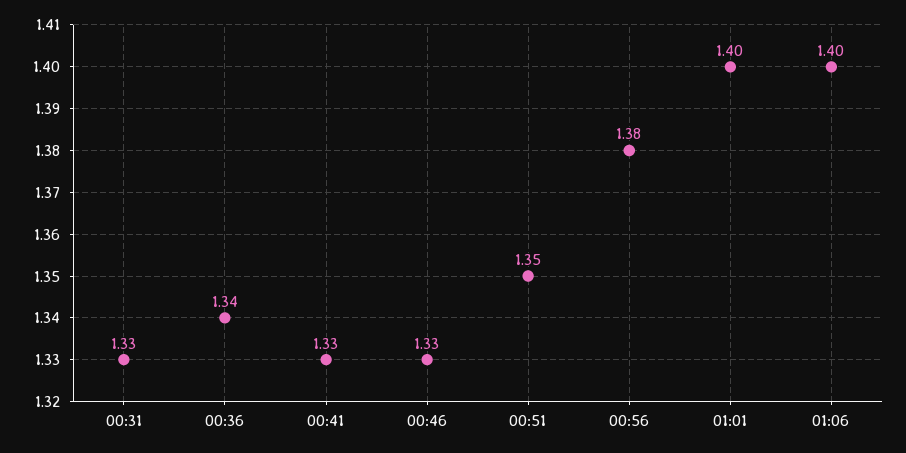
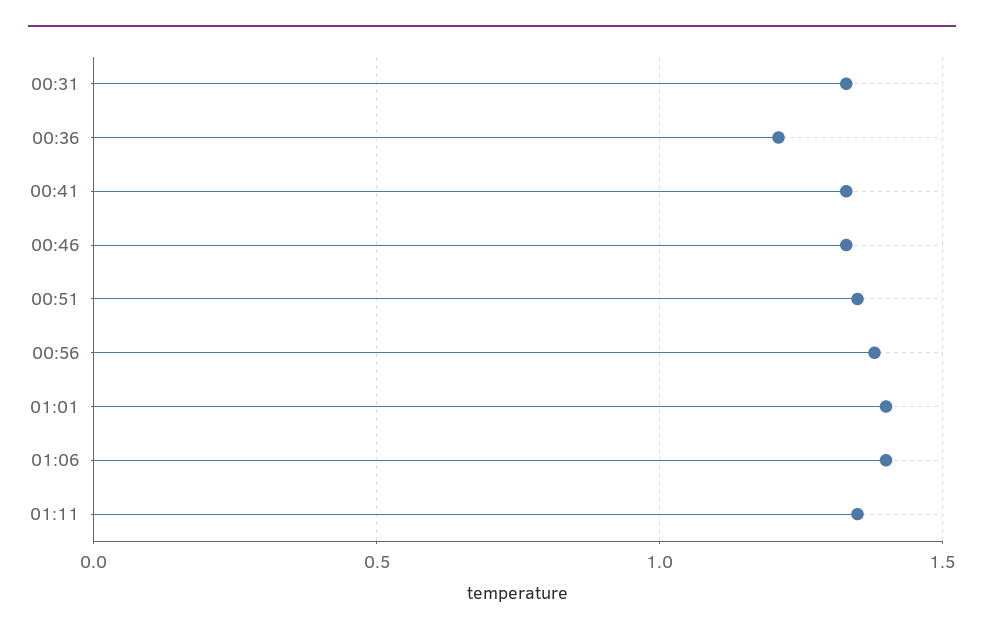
00:36: 1.34 -> 1.2
01:11: none -> 1.35

